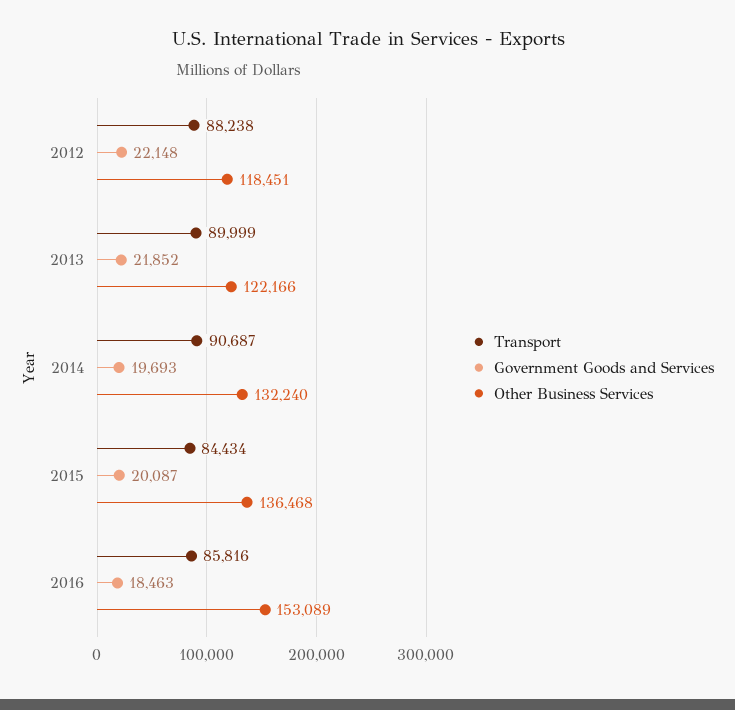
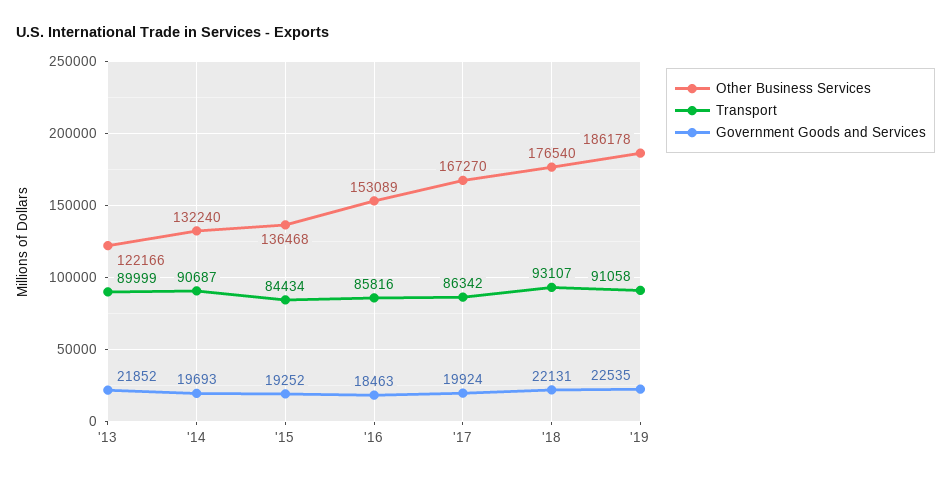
Transport, 2012: 88238 -> none
Government Goods and Services, 2012: 22148 -> none
Other Business Services, 2012: 118451 -> none
Government Goods and Services, 2015: 20087 -> 19252
Other Business Services, '17: none -> 167270
Transport, '17: none -> 86342
Government Goods and Services, '17: none -> 19924
Other Business Services, '18: none -> 176540
Transport, '18: none -> 93107
Government Goods and Services, '18: none -> 22131
Other Business Services, '19: none -> 186178
Transport, '19: none -> 91058
Government Goods and Services, '19: none -> 22535

